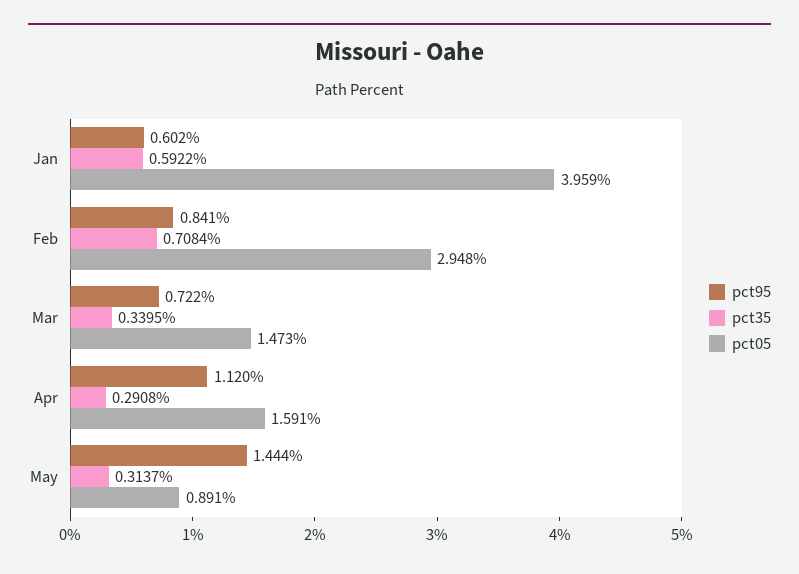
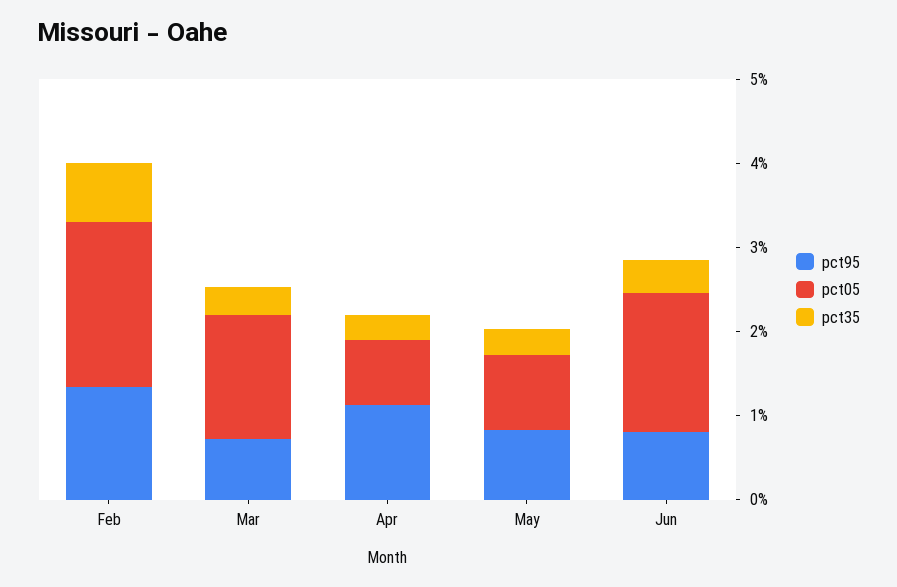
pct95, Jan: 0.602 -> none
pct35, Jan: 0.5922 -> none
pct05, Jan: 3.959 -> none
pct95, Feb: 0.841 -> 1.4
pct05, Feb: 2.948 -> 2
pct05, Apr: 1.591 -> 0.8
pct95, May: 1.444 -> 0.8
pct95, Jun: none -> 0.8
pct05, Jun: none -> 1.6
pct35, Jun: none -> 0.4

